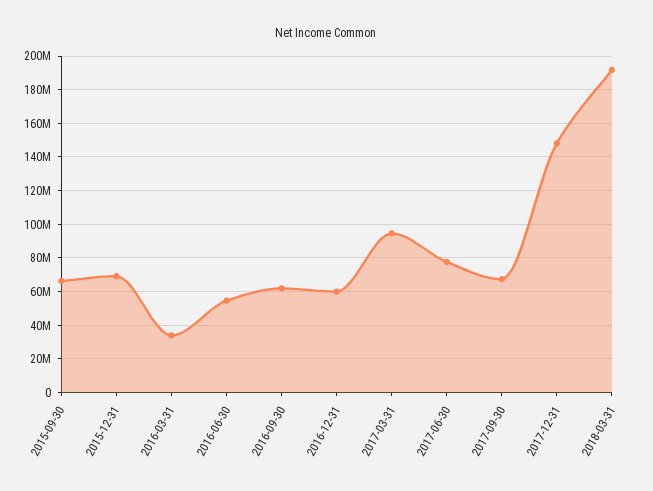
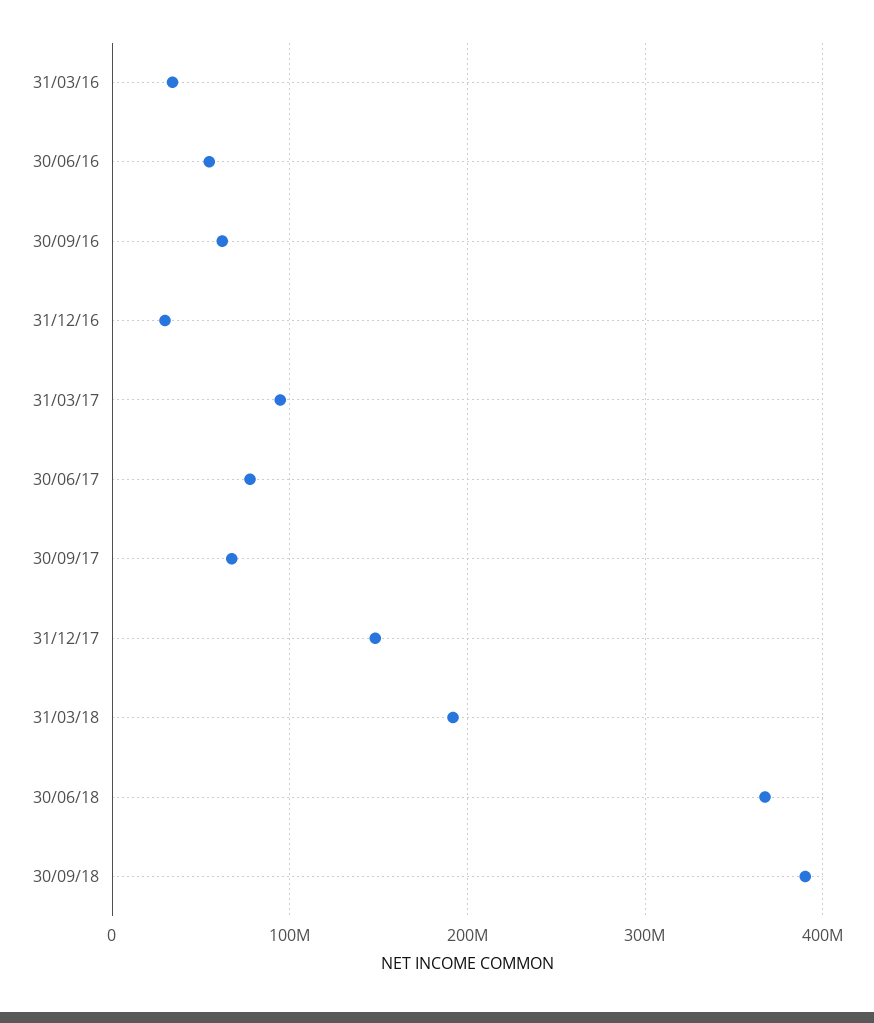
2015-09-30: 65000000 -> none
2015-12-31: 70000000 -> none
2016-12-31: 60000000 -> 30000000
30/06/18: none -> 370000000
30/09/18: none -> 390000000

